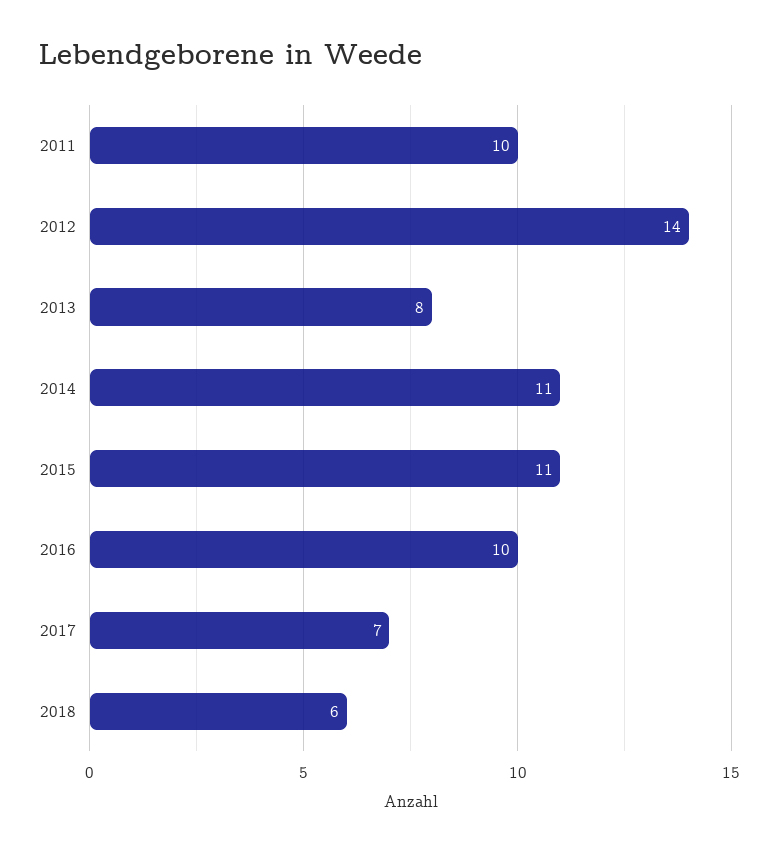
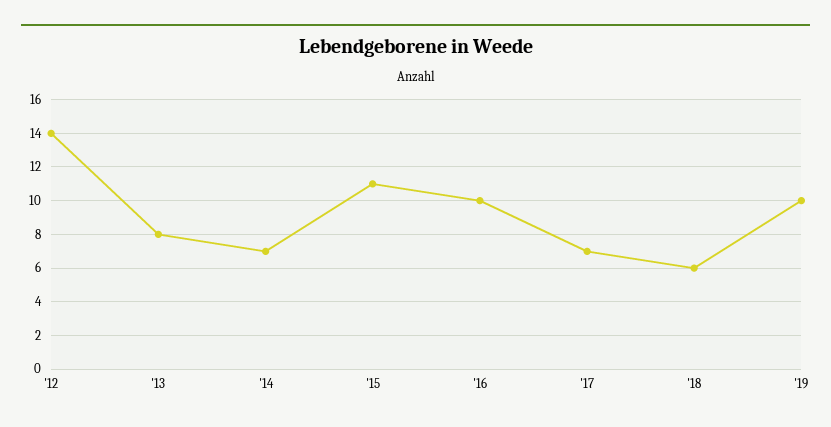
2011: 10 -> none
2014: 11 -> 7
'19: none -> 10

